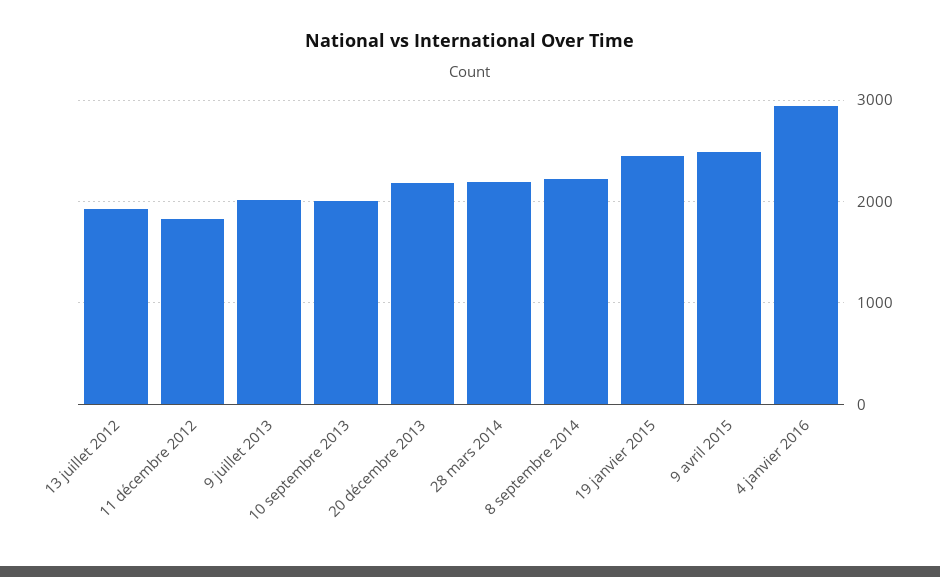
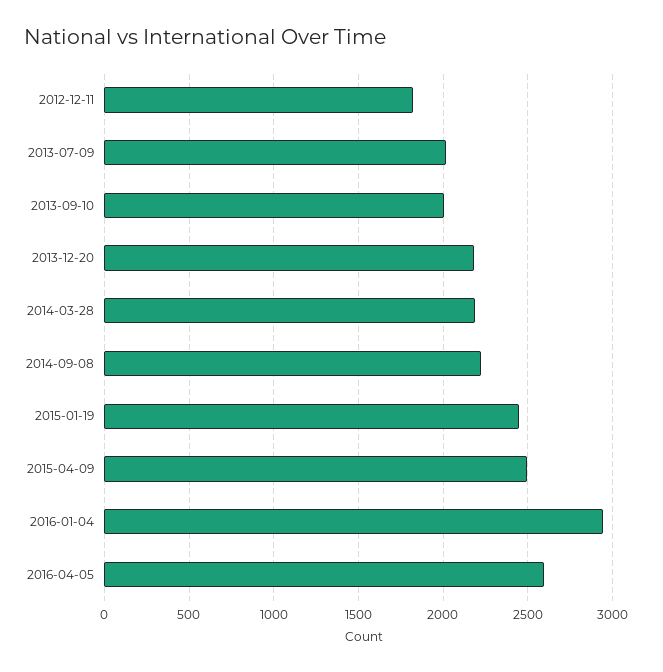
13 juillet 2012: 1900 -> none
2016-04-05: none -> 2600

